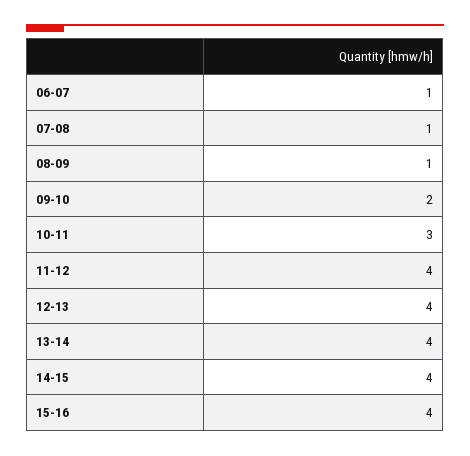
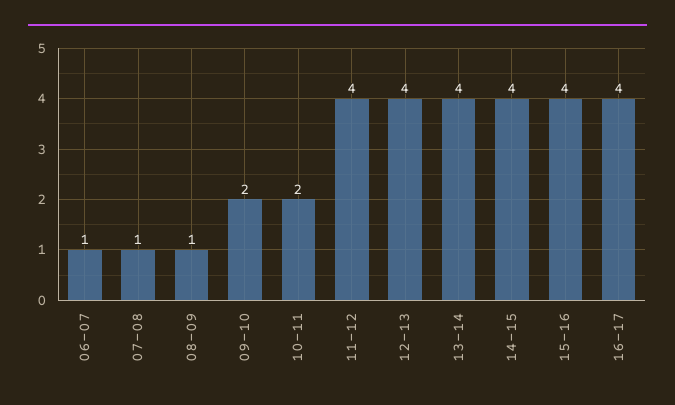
10-11: 3 -> 2
16-17: none -> 4

